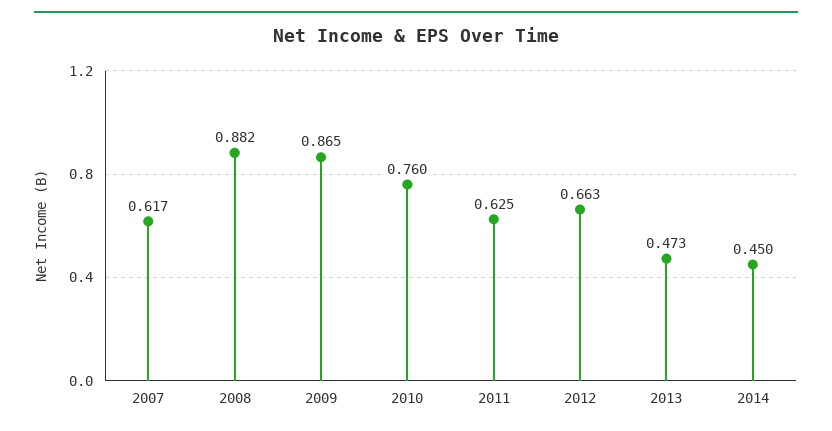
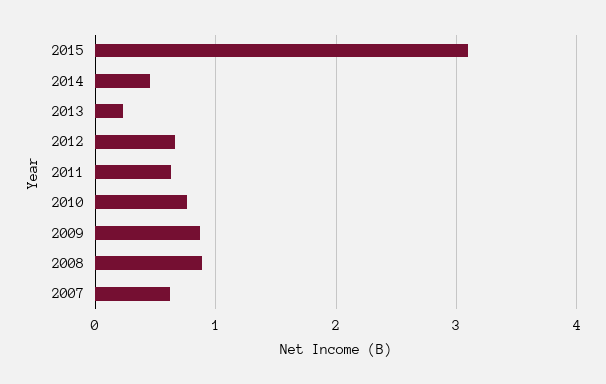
2013: 0.473 -> 0.2
2015: none -> 3.1

